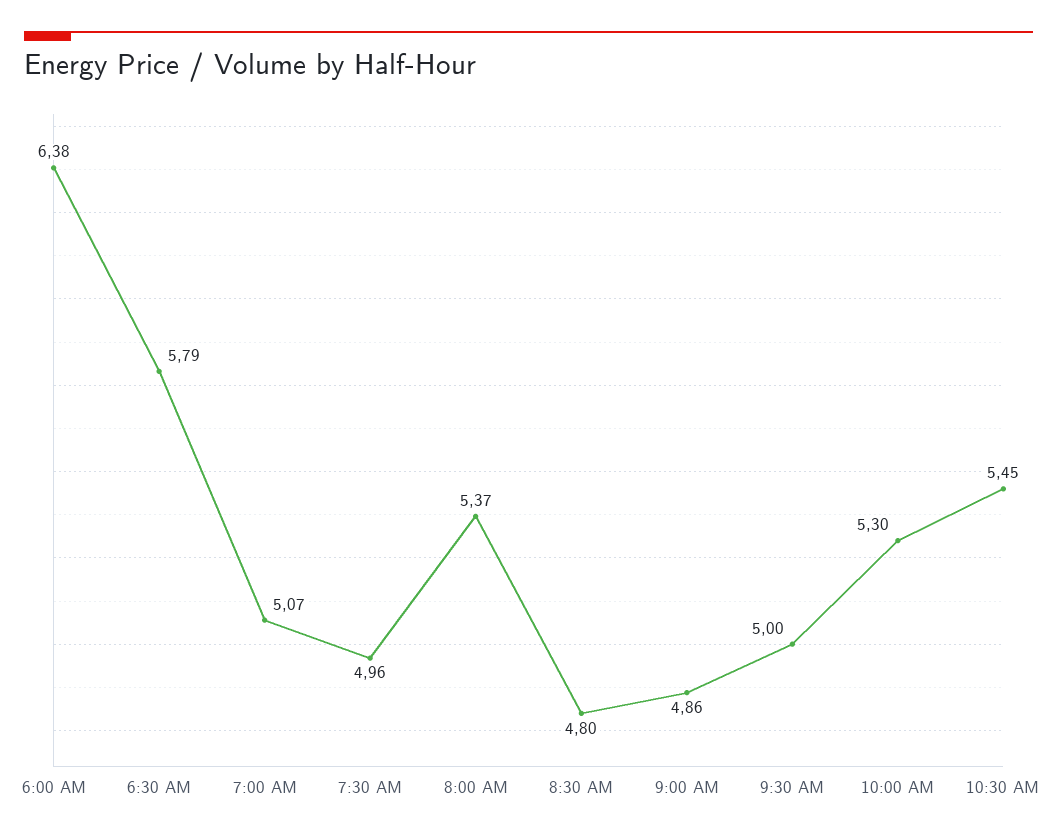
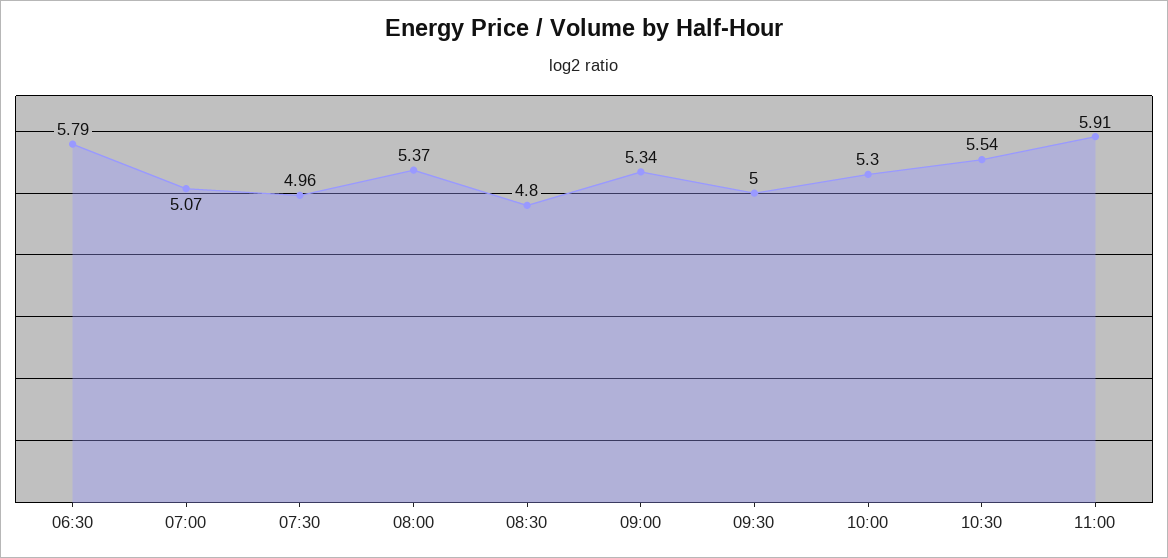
6:00 AM: 6.38 -> none
9:00 AM: 4.86 -> 5.34
10:30 AM: 5.45 -> 5.54
11:00: none -> 5.91

